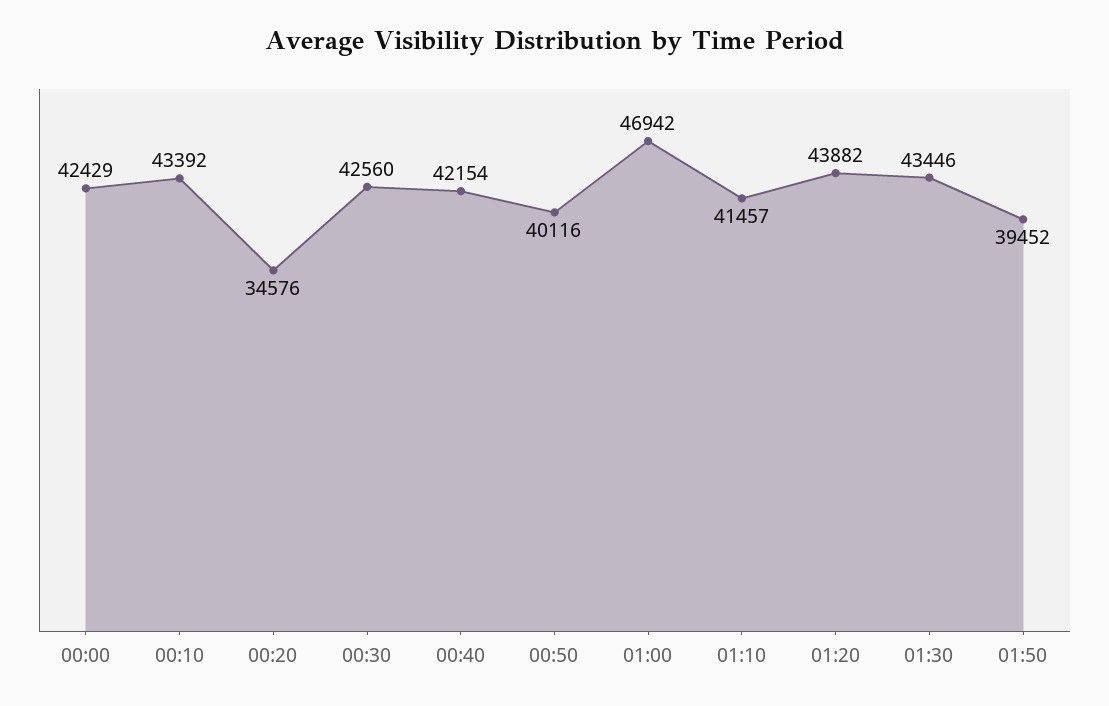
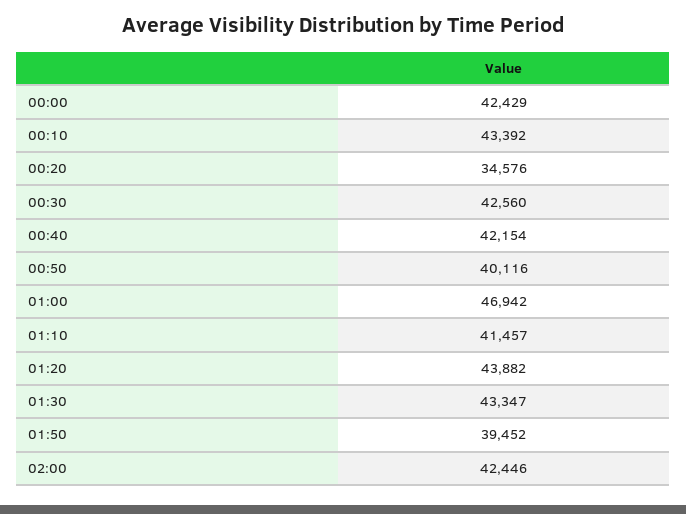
01:30: 43446 -> 43347
02:00: none -> 42446

